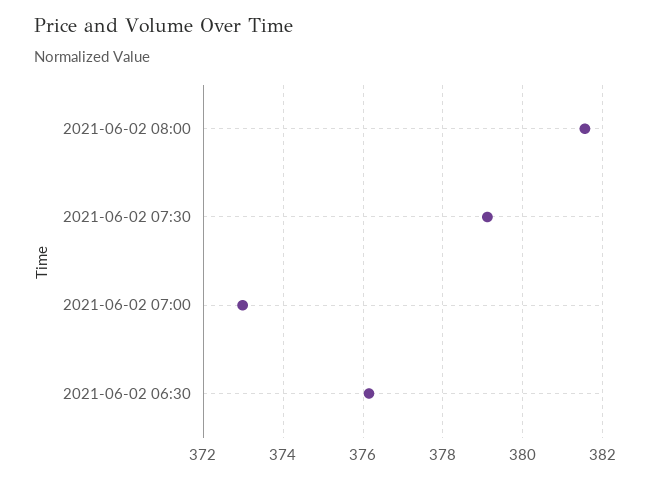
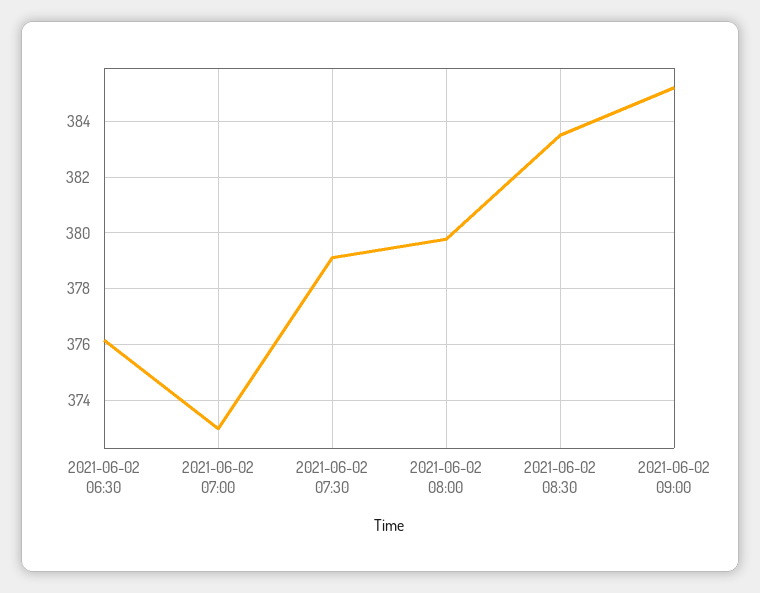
2021-06-02 08:00: 381.6 -> 379.75
2021-06-02 08:30: none -> 383.5
2021-06-02 09:00: none -> 385.25

